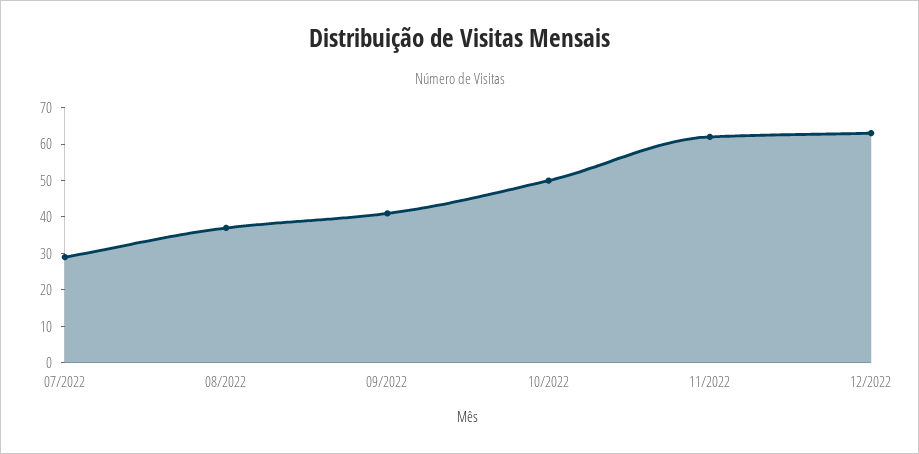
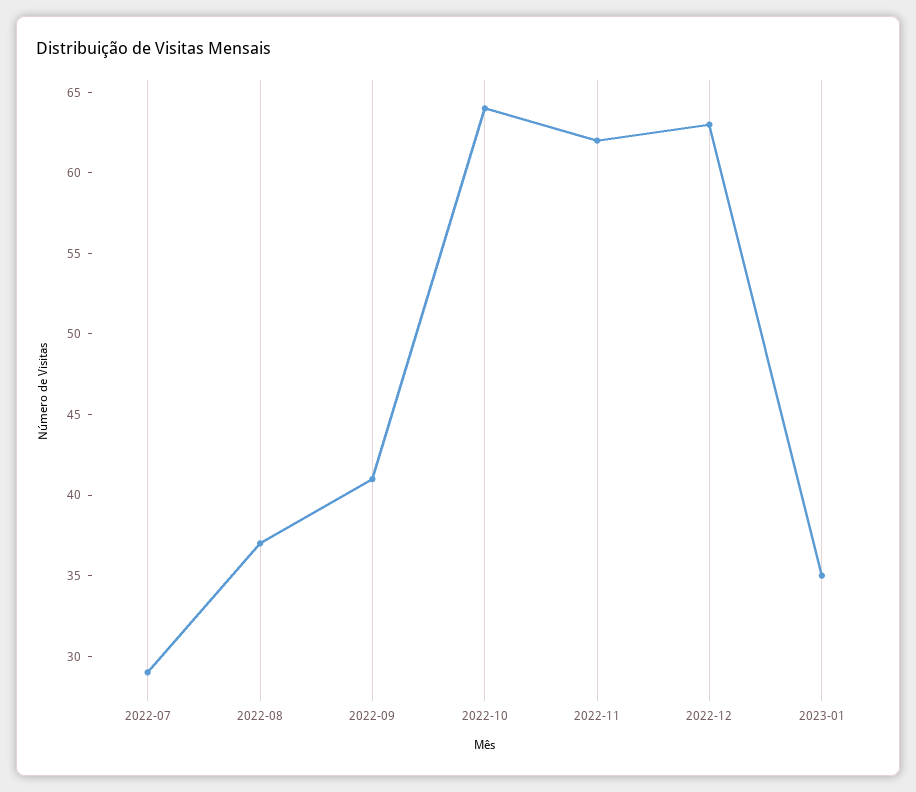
10/2022: 50 -> 64
2023-01: none -> 35

